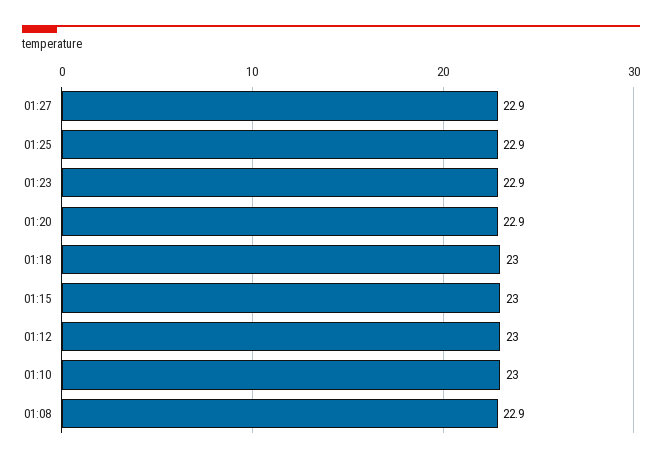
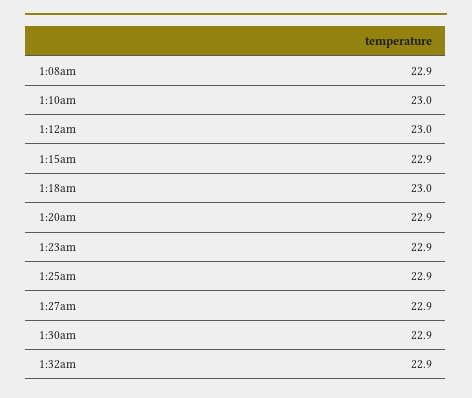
01:15: 23 -> 22.9
1:30am: none -> 22.9
1:32am: none -> 22.9

